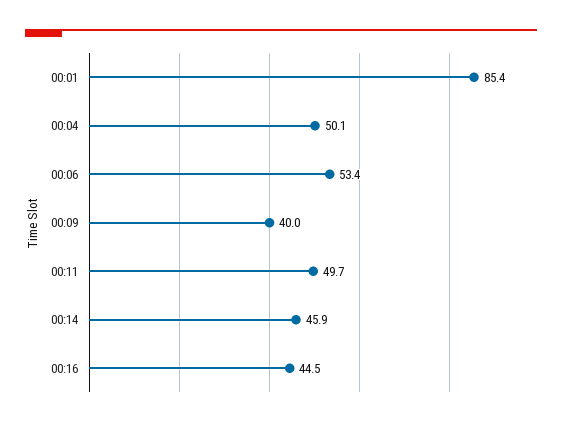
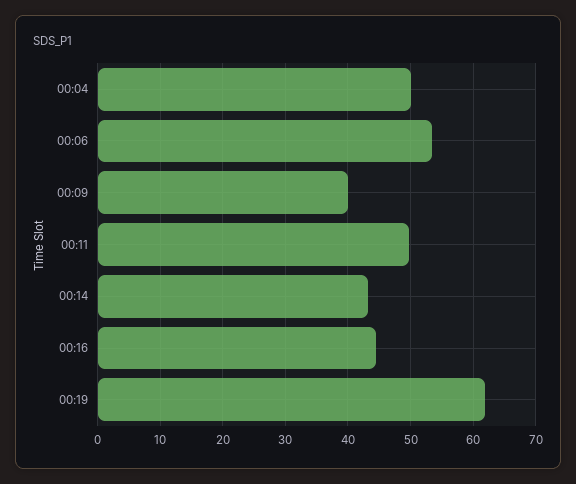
00:01: 85.4 -> none
00:14: 45.9 -> 43
00:19: none -> 62

